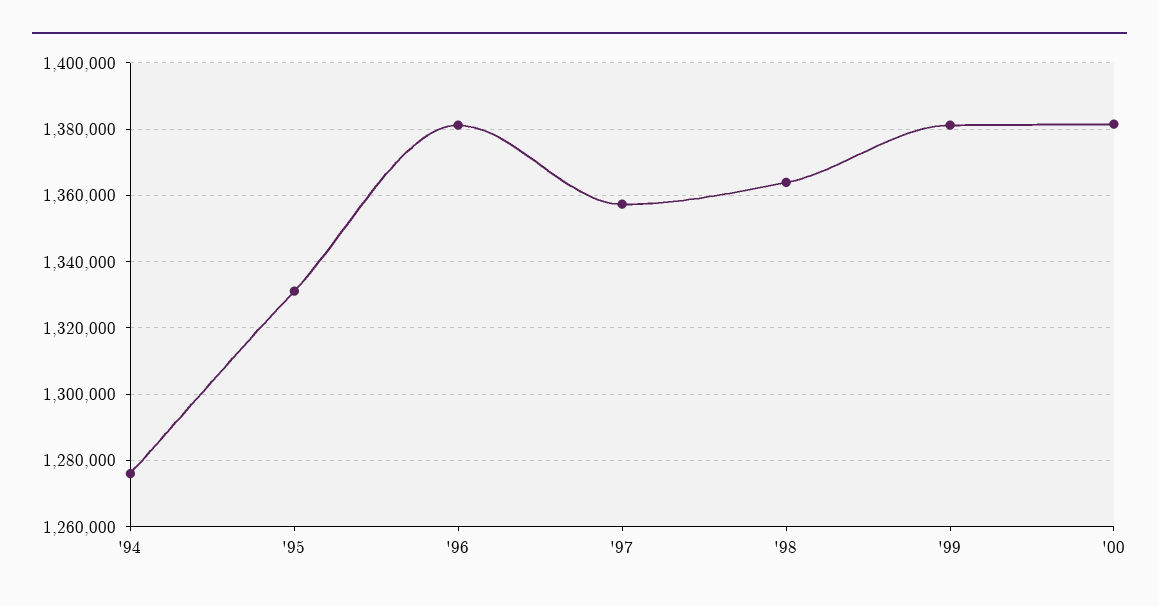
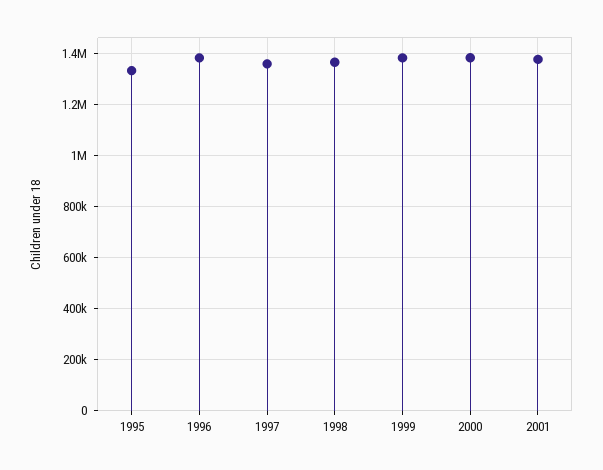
'94: 1276000 -> none
2001: none -> 1375000

